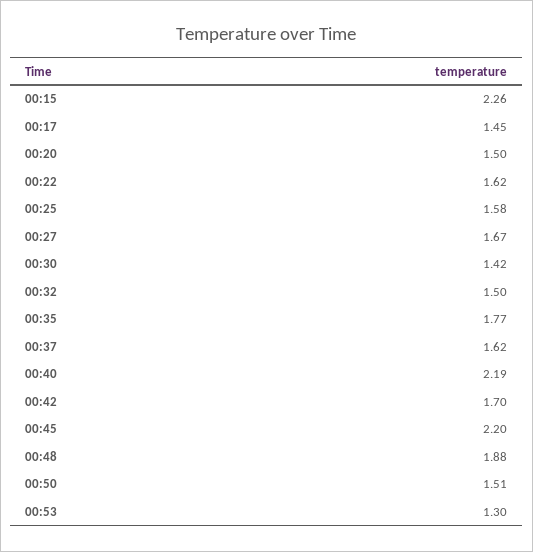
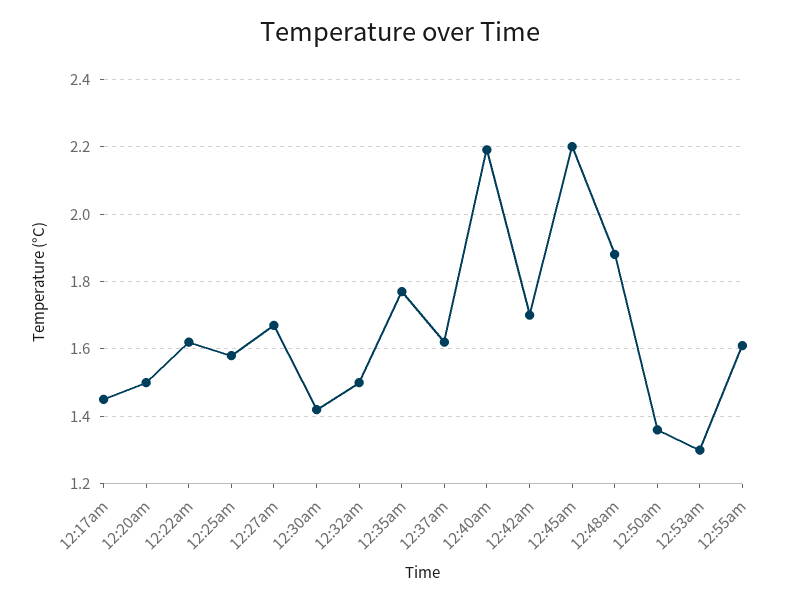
00:15: 2.26 -> none
00:50: 1.51 -> 1.35
12:55am: none -> 1.6

